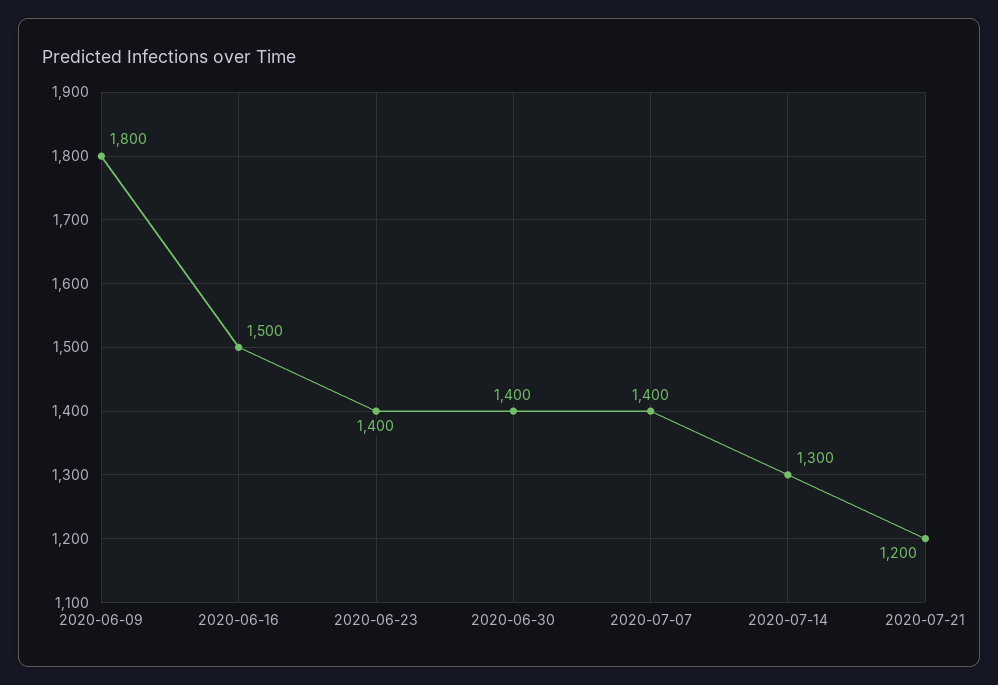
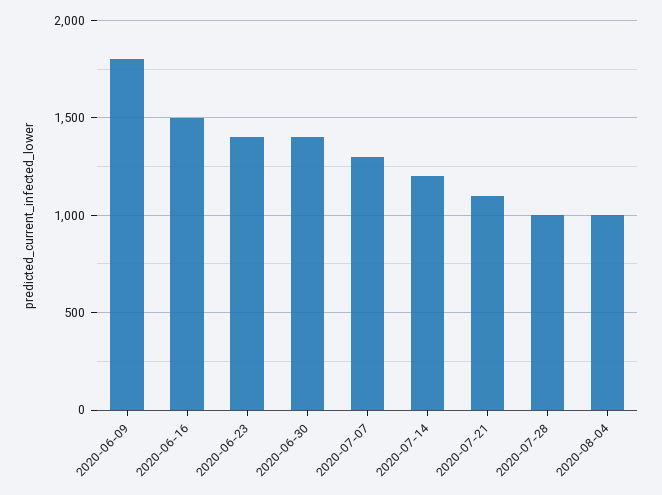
2020-07-07: 1400 -> 1300
2020-07-14: 1300 -> 1200
2020-07-21: 1200 -> 1100
2020-07-28: none -> 1000
2020-08-04: none -> 1000

